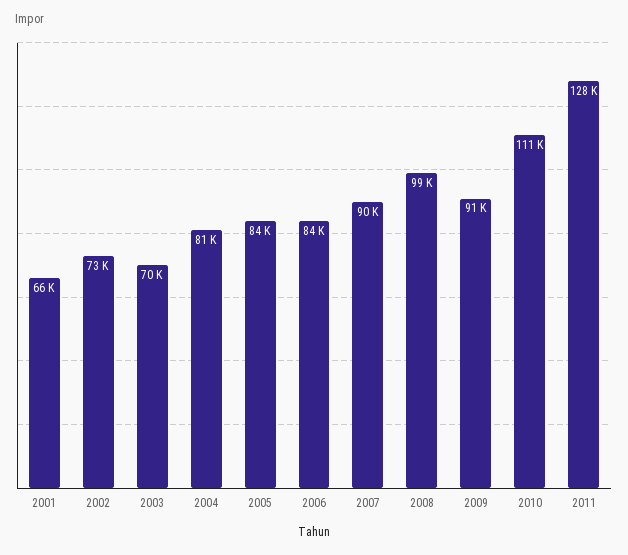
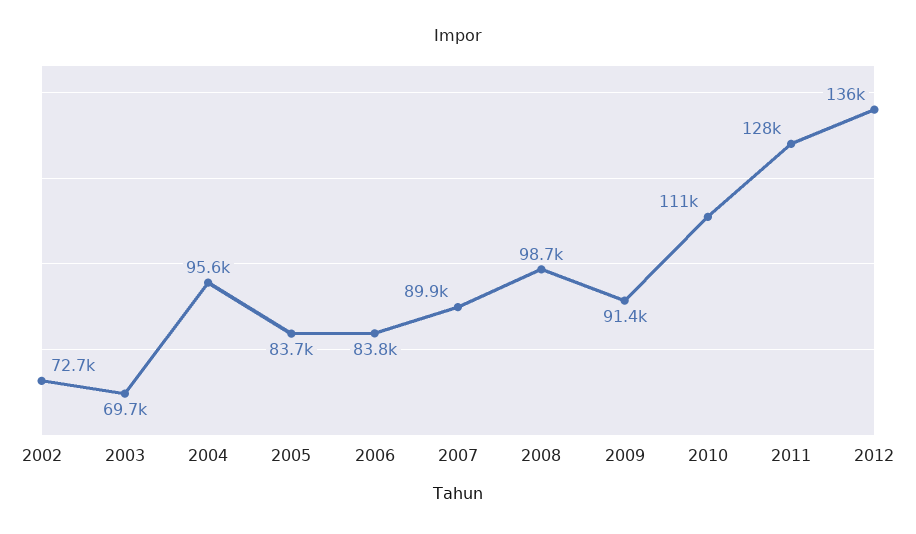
2001: 66000 -> none
2004: 81000 -> 95600
2012: none -> 136000

